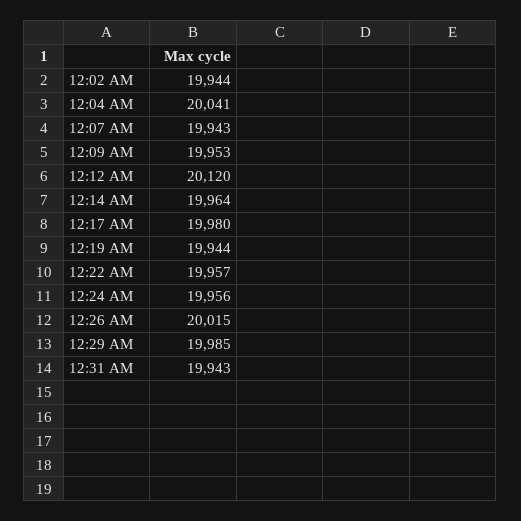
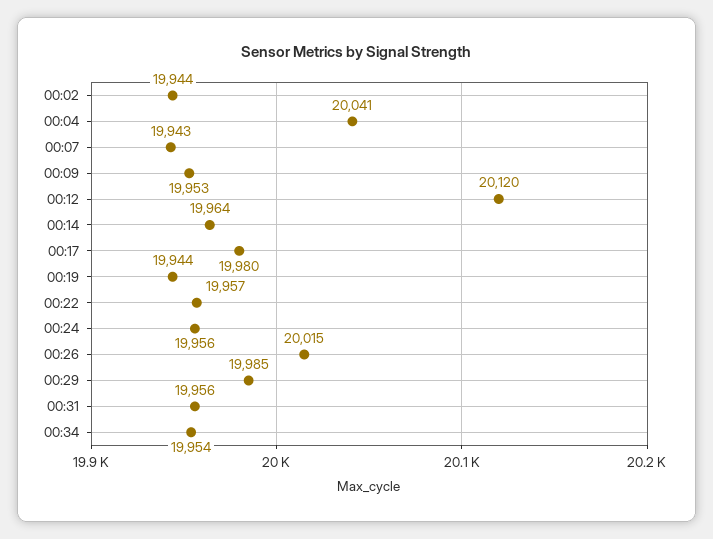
12:31 AM: 19943 -> 19956
00:34: none -> 19954

